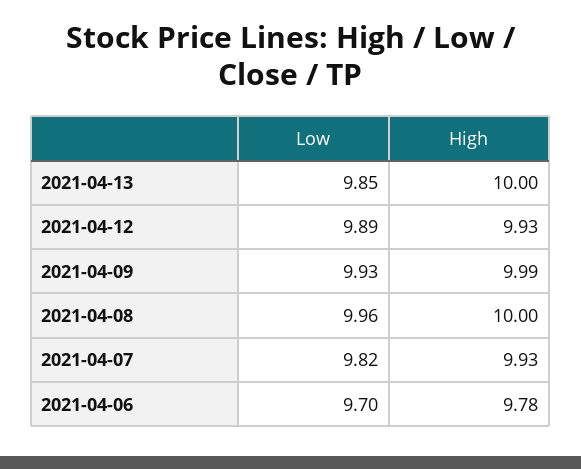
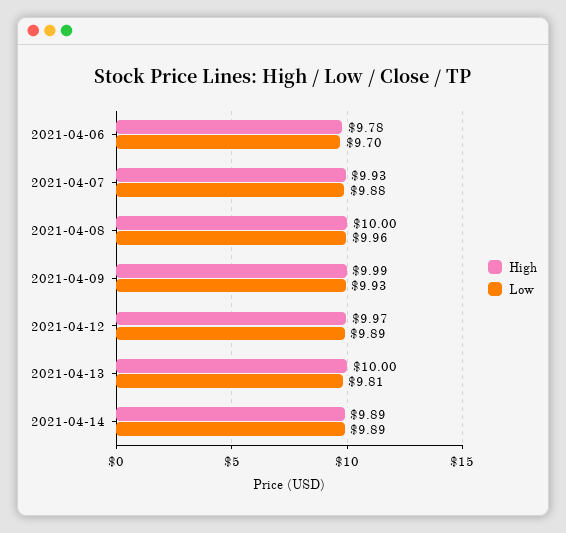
Low, 2021-04-13: 9.85 -> 9.81
High, 2021-04-12: 9.93 -> 9.97
Low, 2021-04-07: 9.82 -> 9.88
High, 2021-04-14: none -> 9.89
Low, 2021-04-14: none -> 9.89

